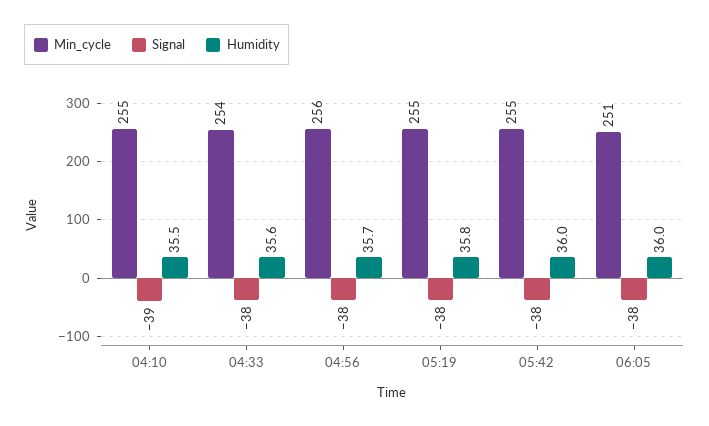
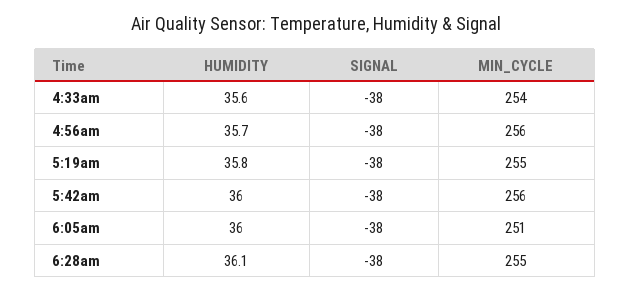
Min_cycle, 04:10: 255 -> none
Signal, 04:10: -39 -> none
Humidity, 04:10: 35.5 -> none
Min_cycle, 05:42: 255 -> 256
Humidity, 6:28am: none -> 36.1
Signal, 6:28am: none -> -38
Min_cycle, 6:28am: none -> 255

